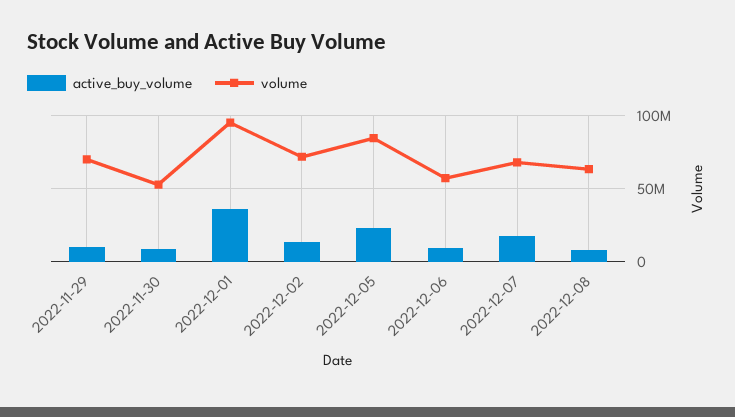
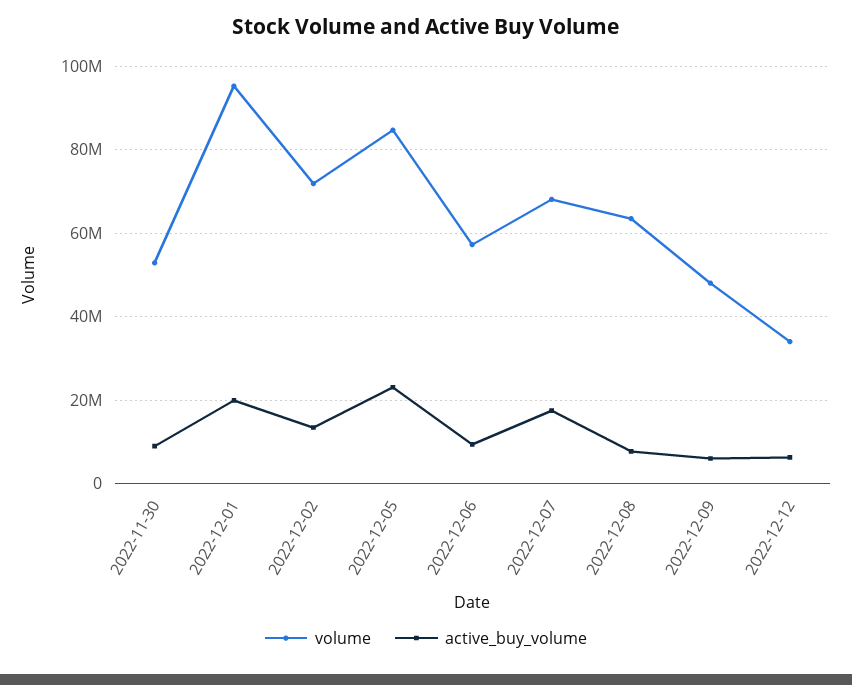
active_buy_volume, 2022-11-29: 10000000 -> none
volume, 2022-11-29: 70000000 -> none
active_buy_volume, 2022-12-01: 35000000 -> 20000000
volume, 2022-12-09: none -> 48000000
active_buy_volume, 2022-12-09: none -> 6000000
volume, 2022-12-12: none -> 34000000
active_buy_volume, 2022-12-12: none -> 6000000

